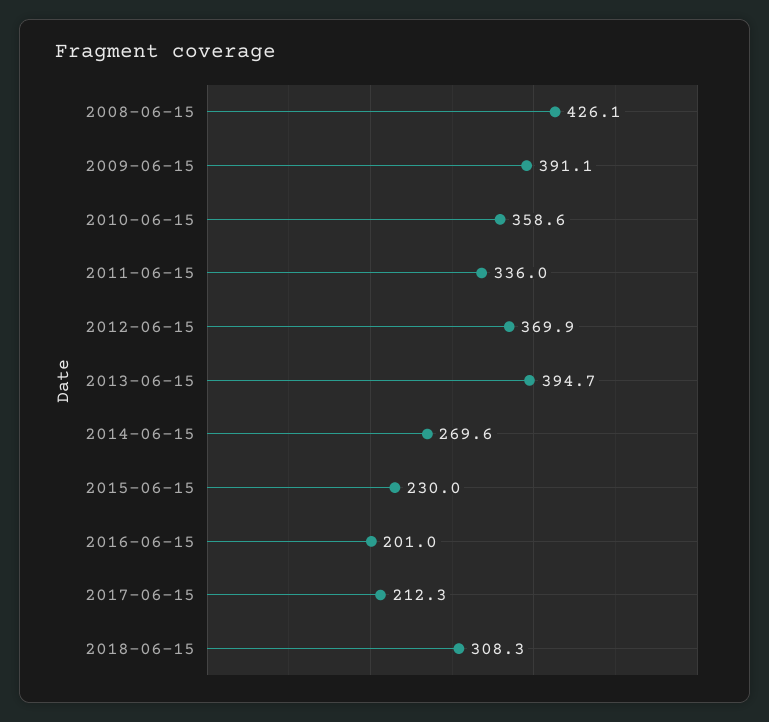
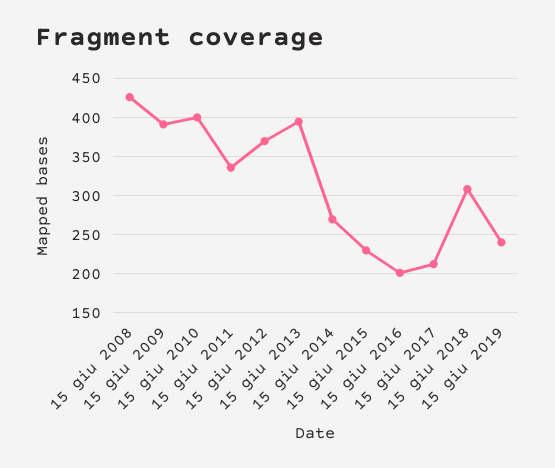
2010-06-15: 358.6 -> 400
15 giu 2019: none -> 240

